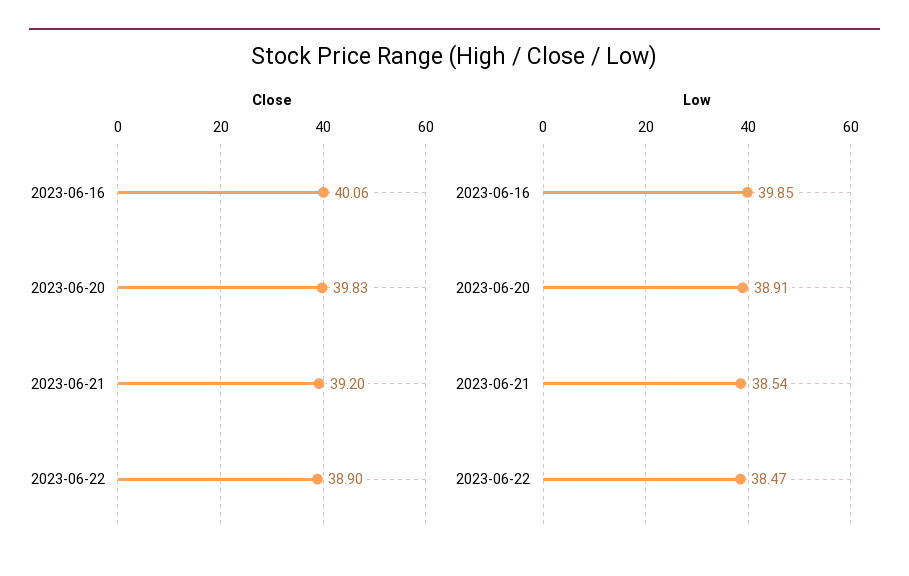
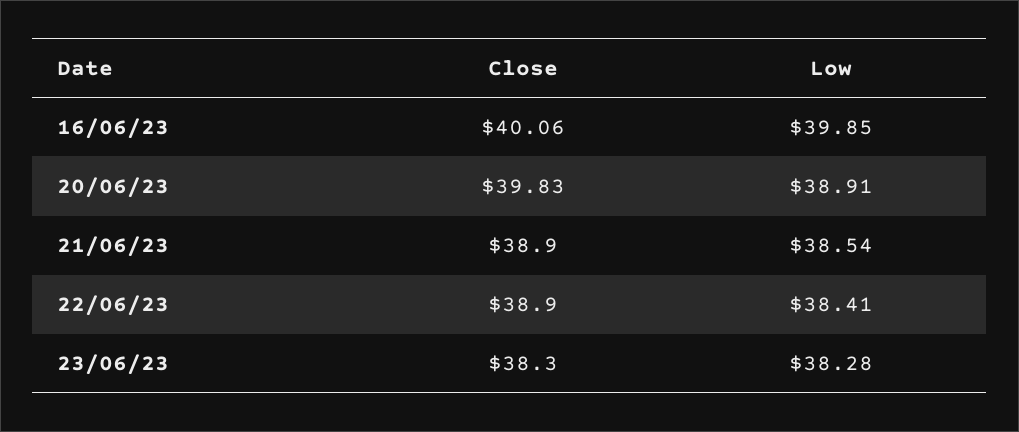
Close, 2023-06-21: 39.2 -> 38.9
Low, 2023-06-22: 38.47 -> 38.41
Close, 23/06/23: none -> 38.3
Low, 23/06/23: none -> 38.28

